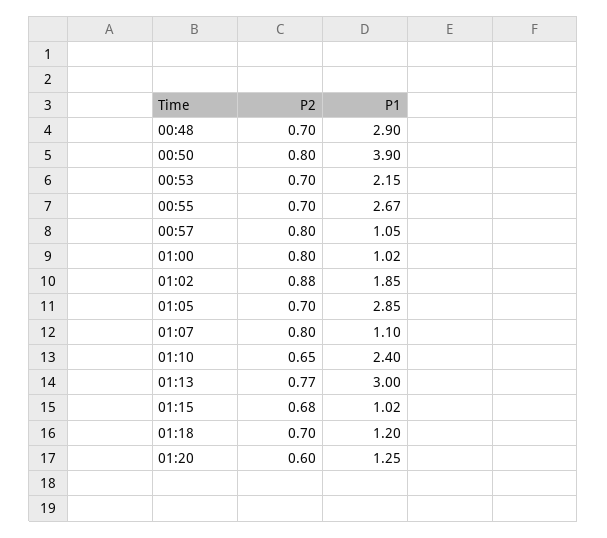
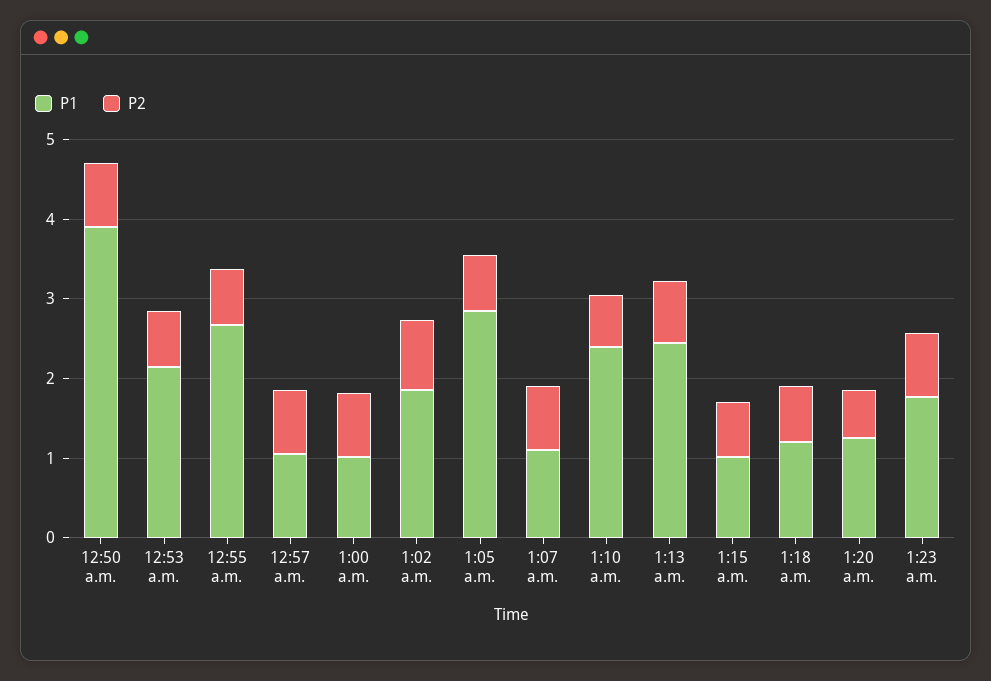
P2, 00:48: 0.7 -> none
P1, 00:48: 2.9 -> none
P1, 01:13: 3 -> 2.4
P1, 1:23 a.m.: none -> 1.8
P2, 1:23 a.m.: none -> 0.8

